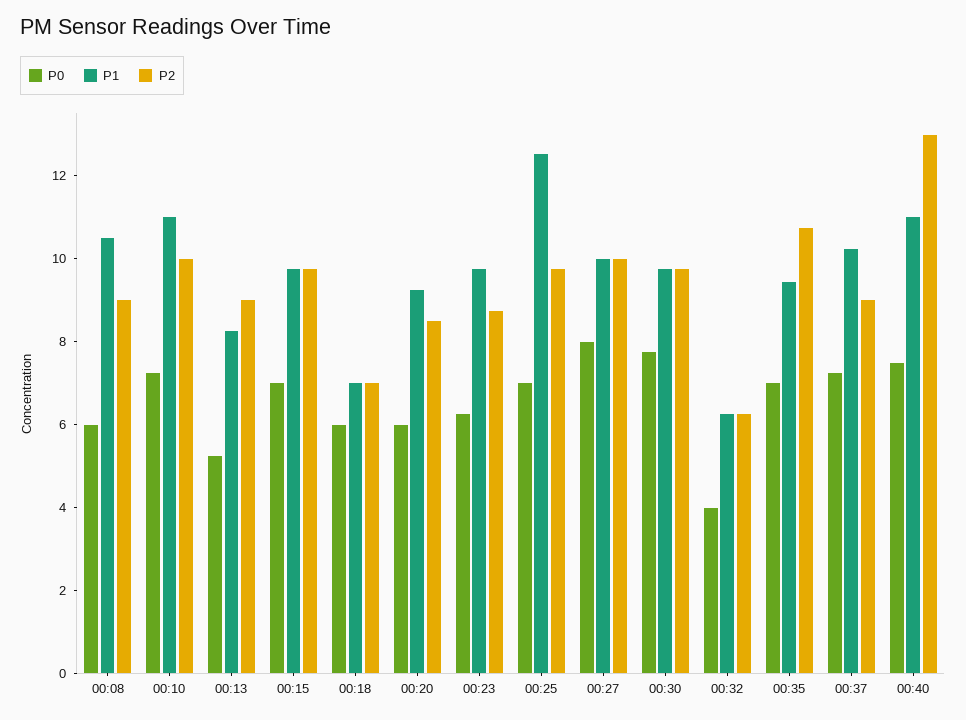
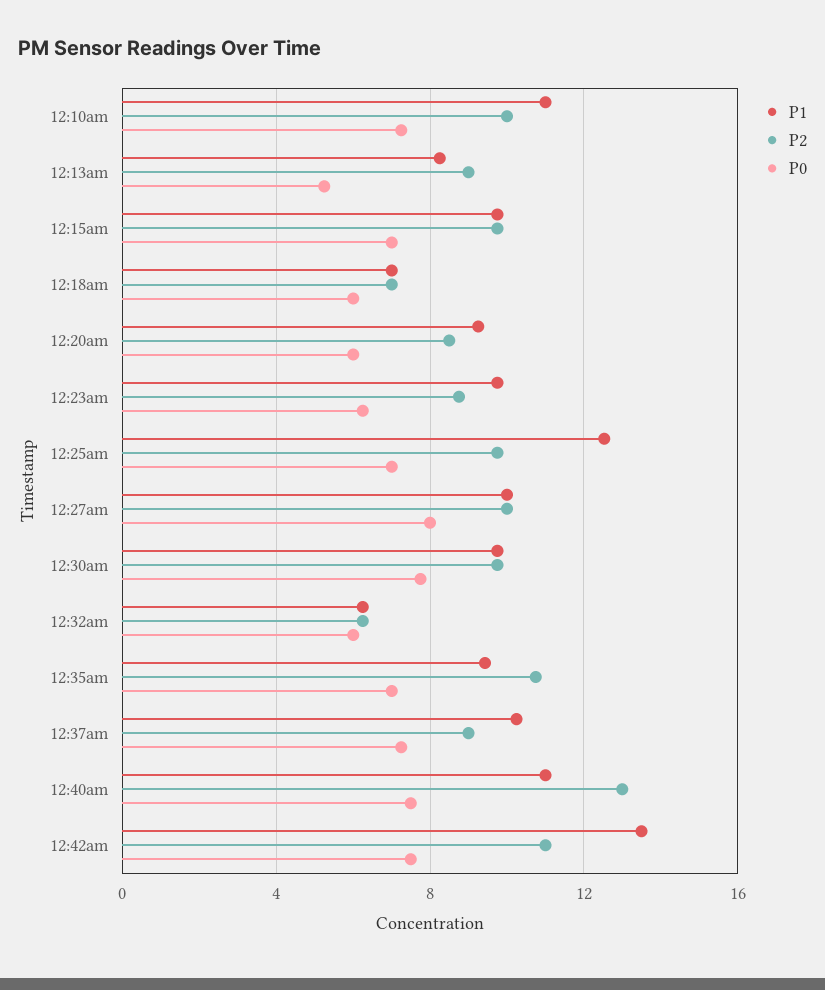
P0, 00:08: 6 -> none
P1, 00:08: 10.5 -> none
P2, 00:08: 9 -> none
P0, 00:32: 4 -> 6
P1, 12:42am: none -> 13.5
P2, 12:42am: none -> 11
P0, 12:42am: none -> 7.5

